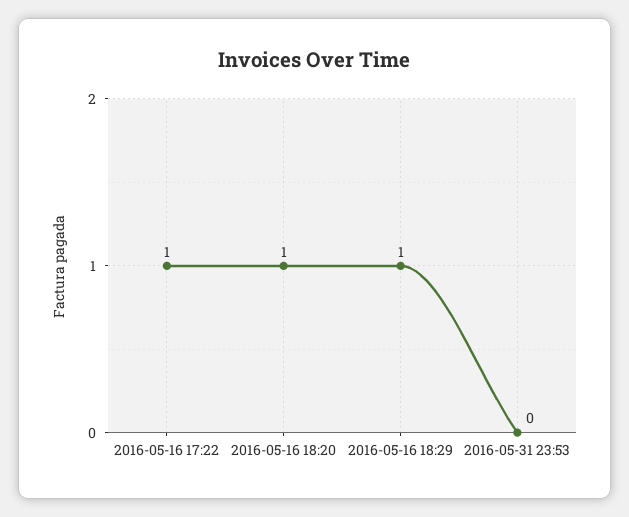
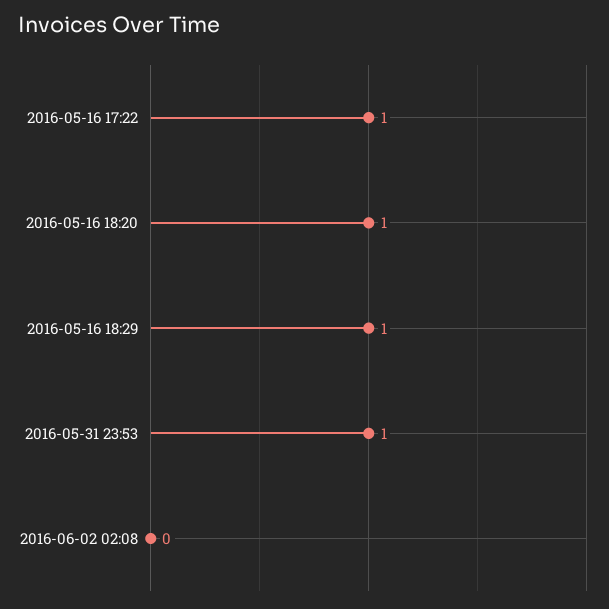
2016-05-31 23:53: 0 -> 1
2016-06-02 02:08: none -> 0

